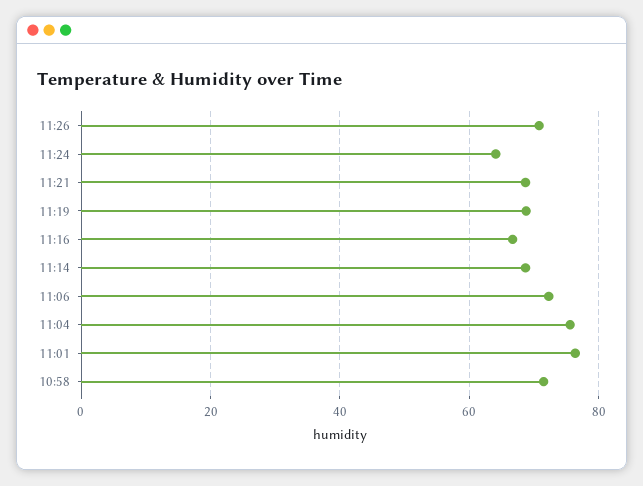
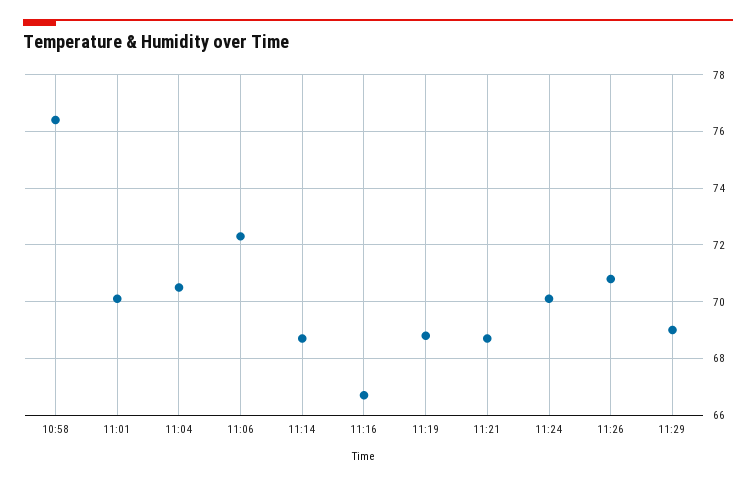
11:24: 64 -> 70
11:04: 76 -> 70.5
11:01: 76 -> 70
10:58: 72 -> 76.5
11:29: none -> 69

